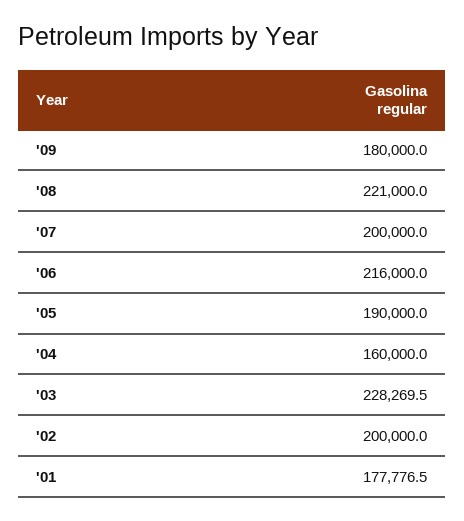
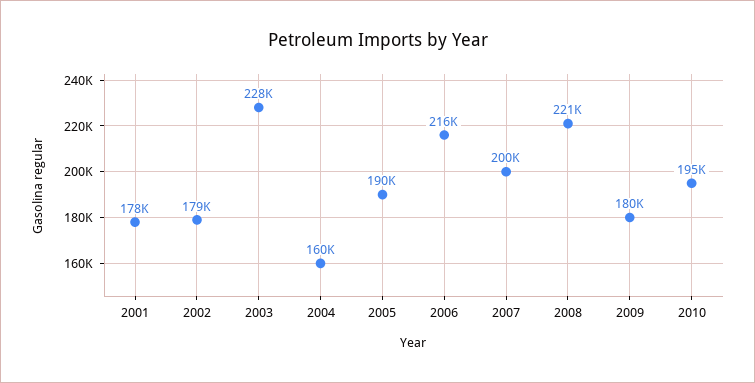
'02: 200000 -> 179000
2010: none -> 195000

